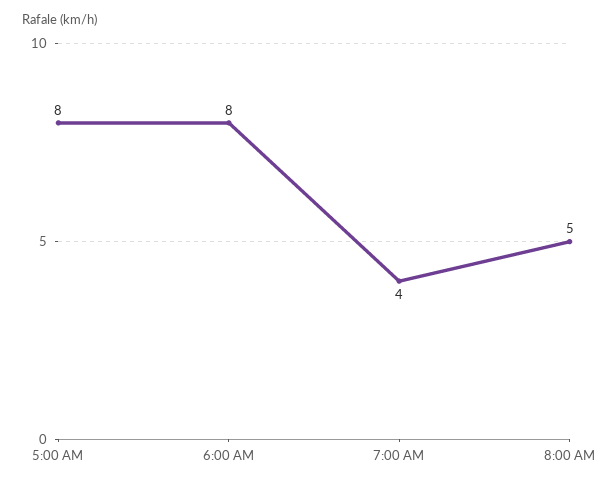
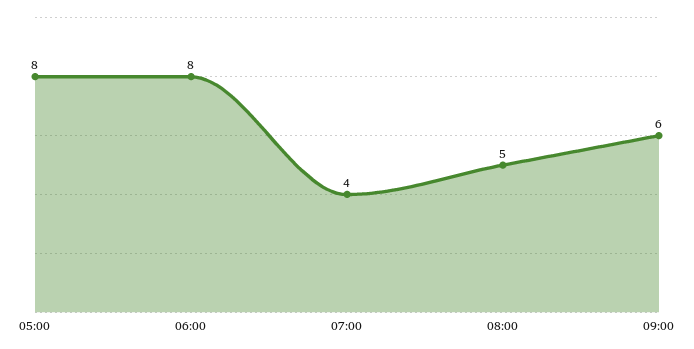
09:00: none -> 6

